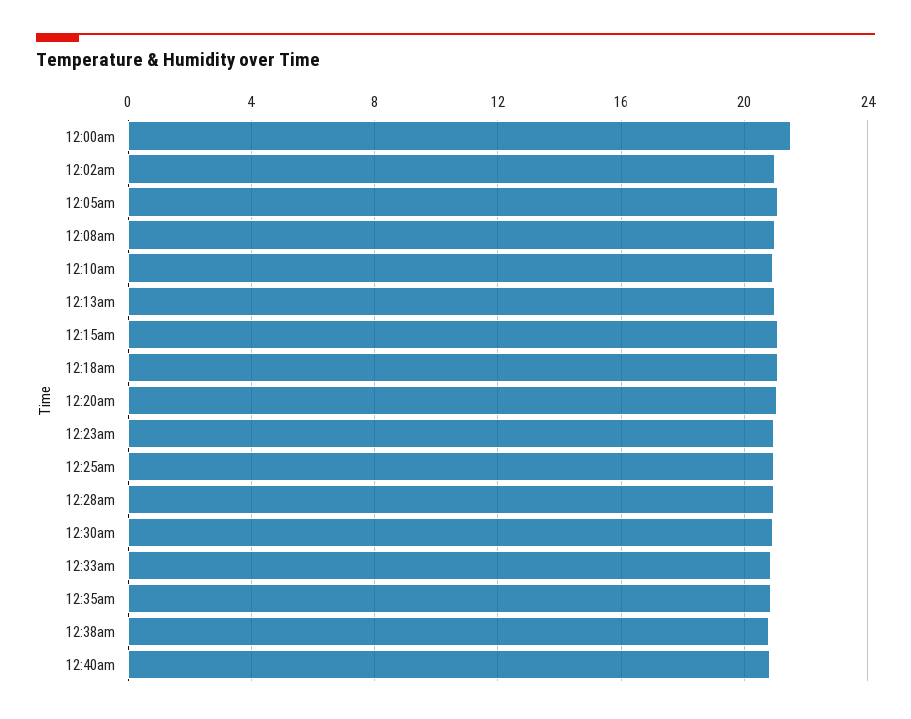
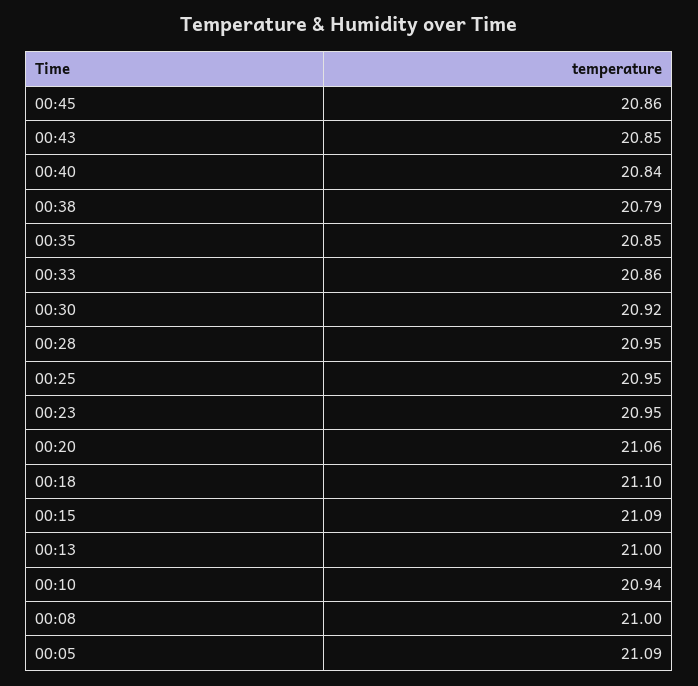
12:00am: 21.5 -> none
12:02am: 21 -> none
00:45: none -> 20.86
00:43: none -> 20.85

